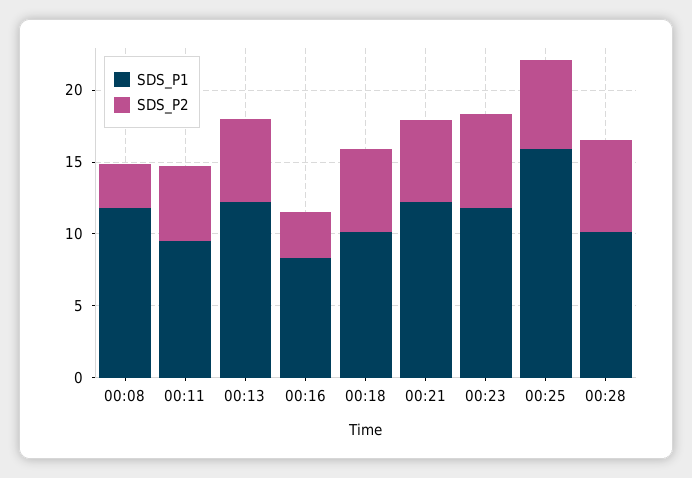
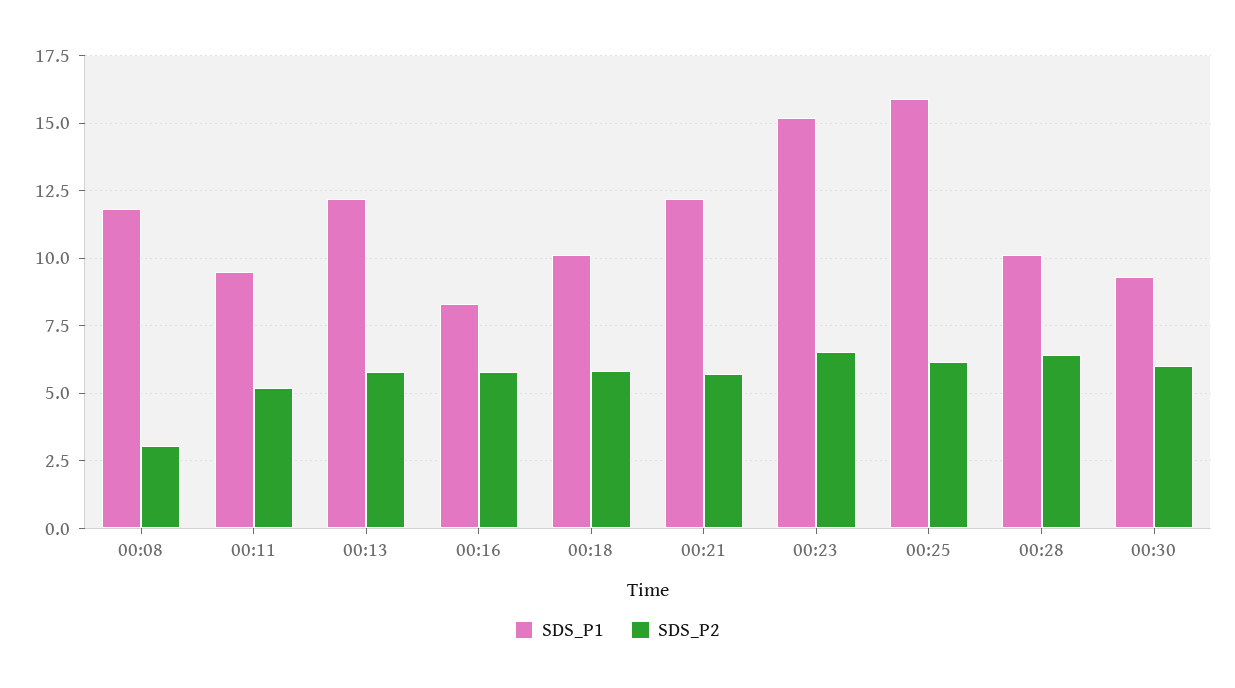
SDS_P2, 00:16: 3 -> 5.75
SDS_P1, 00:23: 12 -> 15.25
SDS_P1, 00:30: none -> 9.25
SDS_P2, 00:30: none -> 6

